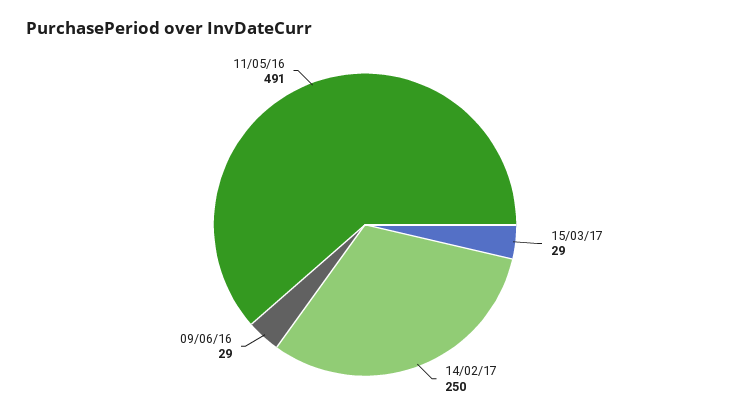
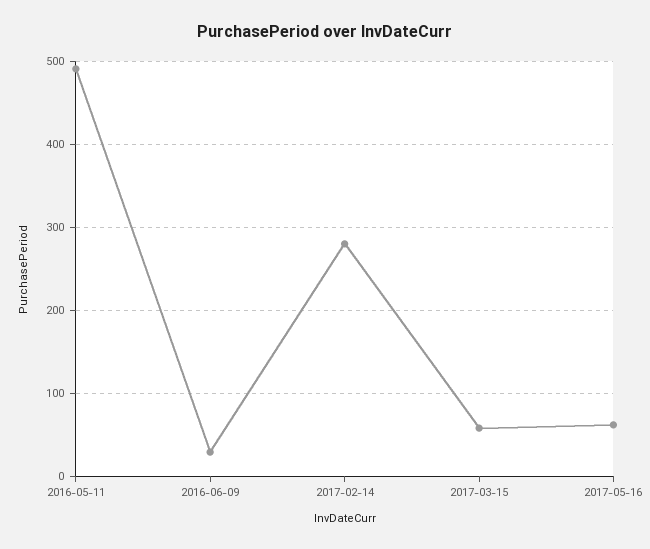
15/03/17: 29 -> 60
14/02/17: 250 -> 280
2017-05-16: none -> 60

